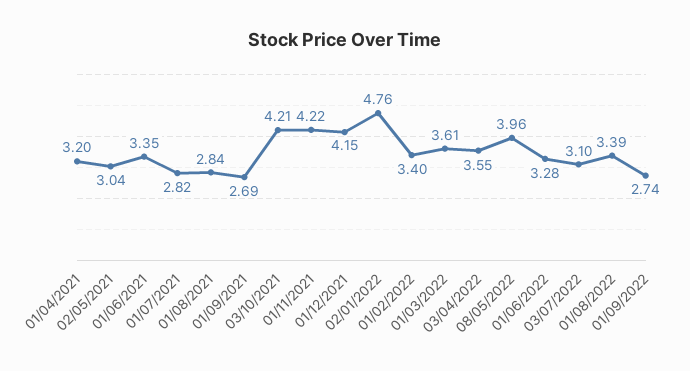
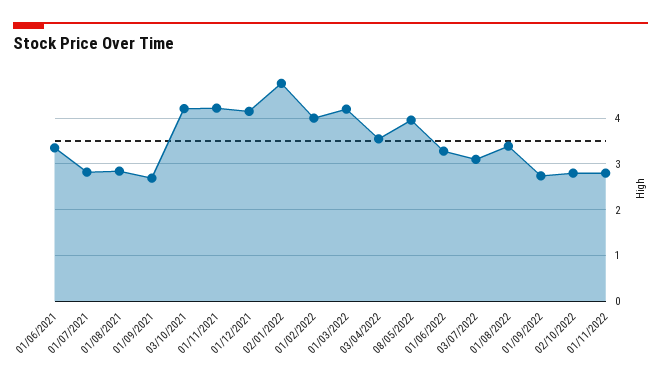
01/04/2021: 3.2 -> none
02/05/2021: 3.04 -> none
01/02/2022: 3.4 -> 4
01/03/2022: 3.61 -> 4.2
02/10/2022: none -> 2.8
01/11/2022: none -> 2.8

